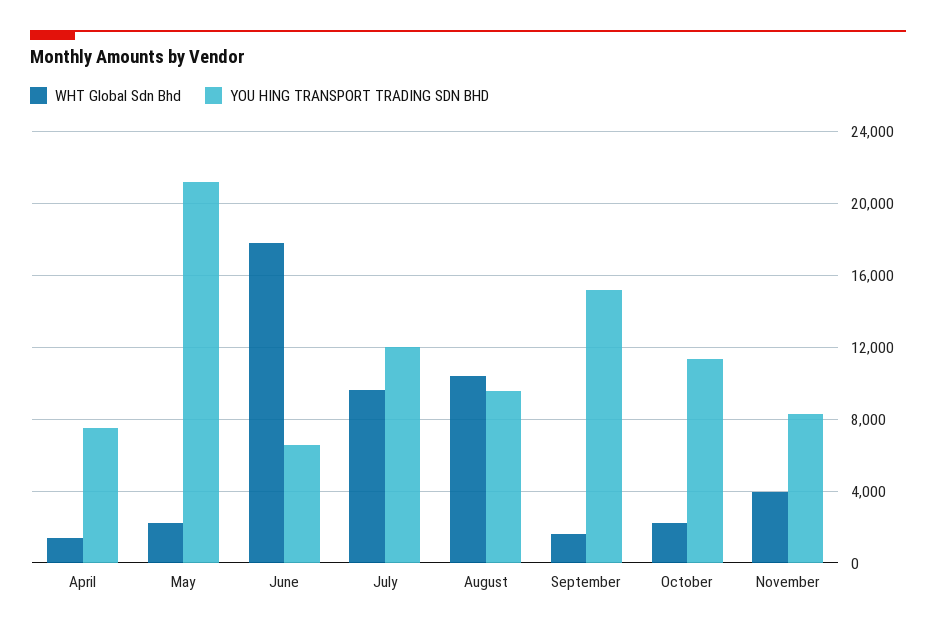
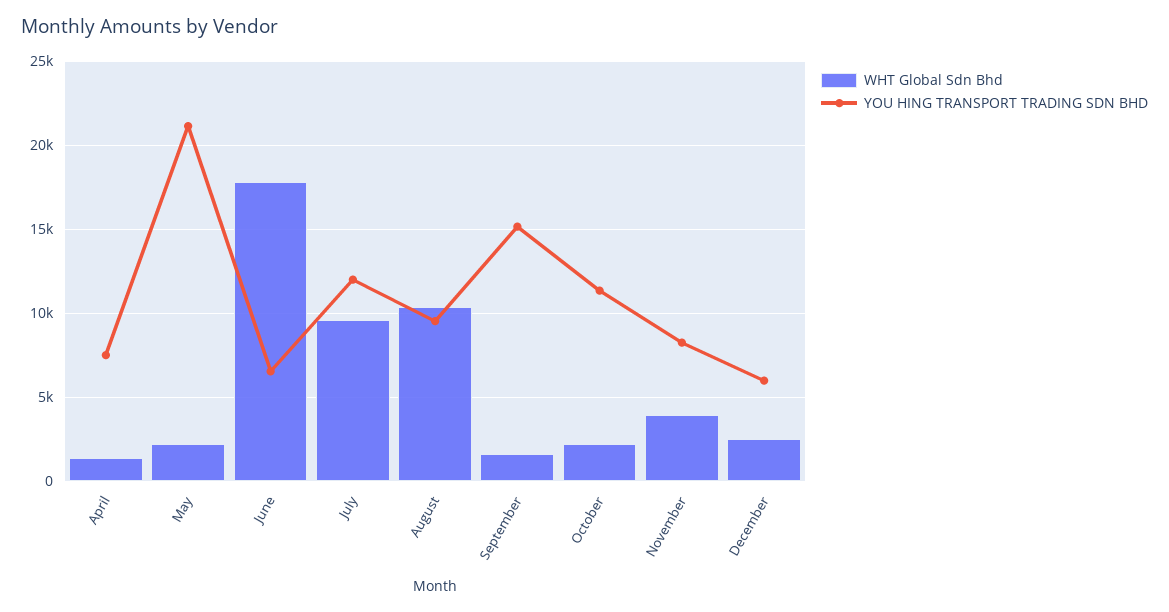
WHT Global Sdn Bhd, December: none -> 2500
YOU HING TRANSPORT TRADING SDN BHD, December: none -> 6000

